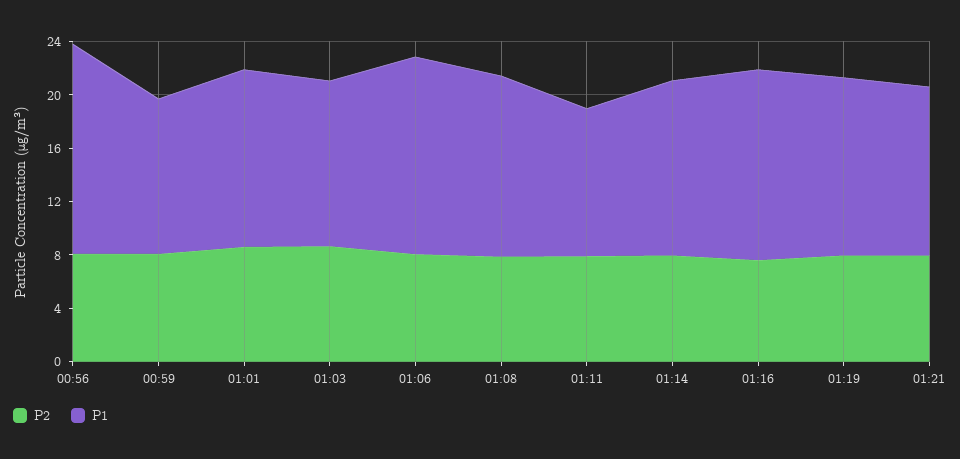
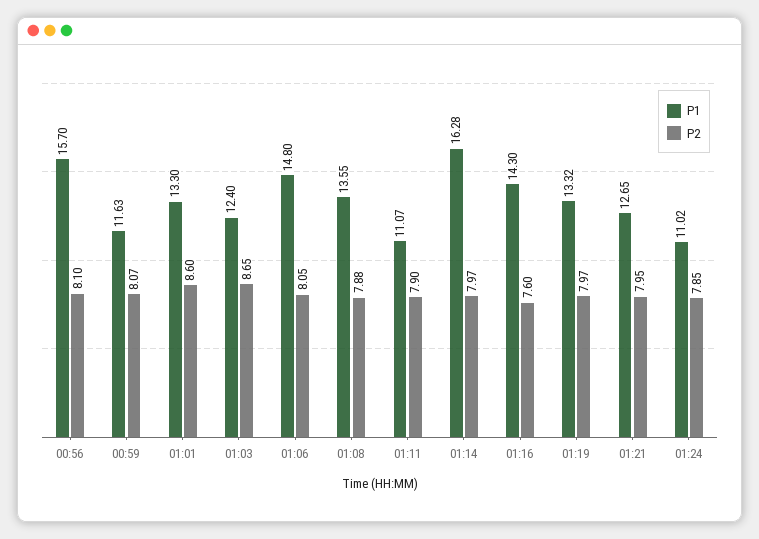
P1, 01:14: 13 -> 16.28
P1, 01:24: none -> 11.02
P2, 01:24: none -> 7.85

